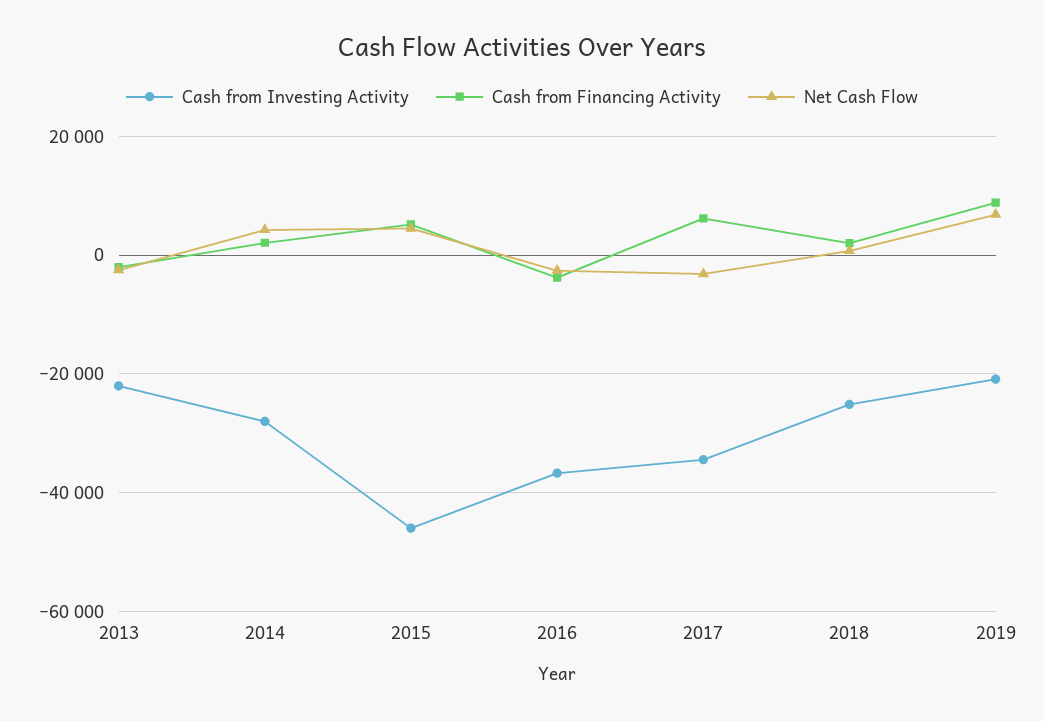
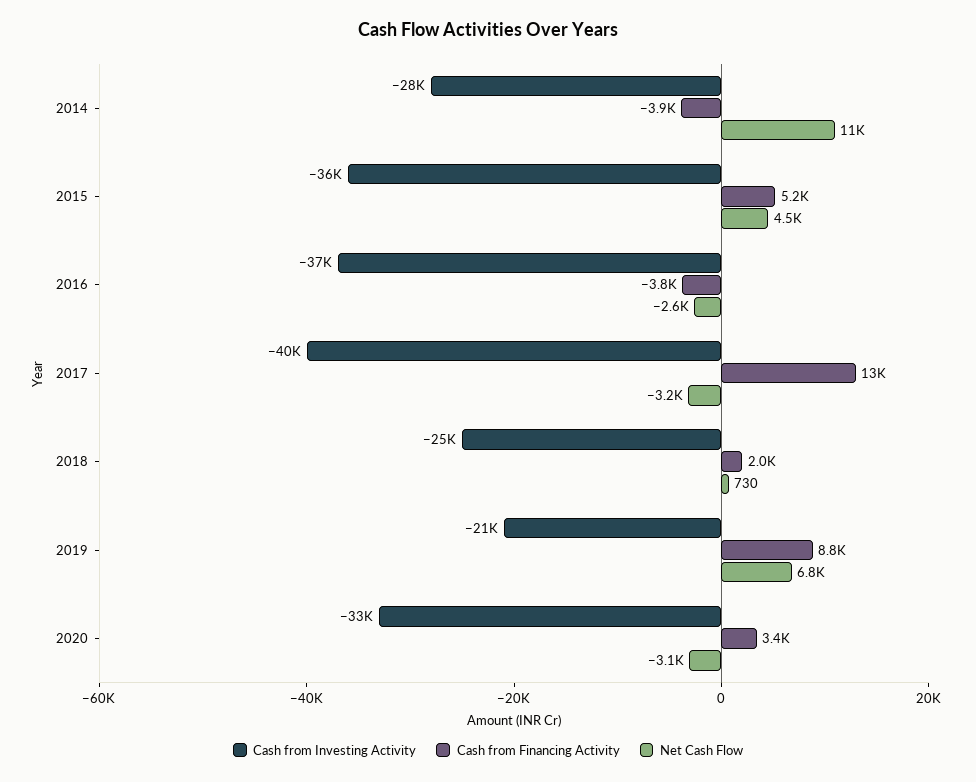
Cash from Investing Activity, 2013: -22000 -> none
Cash from Financing Activity, 2013: -2000 -> none
Net Cash Flow, 2013: -2000 -> none
Cash from Financing Activity, 2014: 2000 -> -3900
Net Cash Flow, 2014: 4000 -> 11000
Cash from Investing Activity, 2015: -46000 -> -36000
Cash from Investing Activity, 2017: -34000 -> -40000
Cash from Financing Activity, 2017: 6000 -> 13000
Cash from Investing Activity, 2020: none -> -33000
Cash from Financing Activity, 2020: none -> 3400
Net Cash Flow, 2020: none -> -3100

